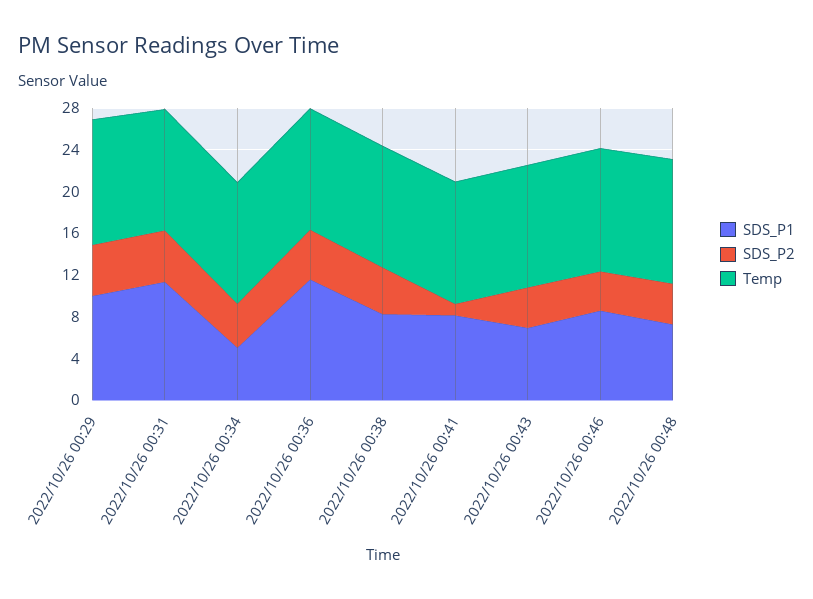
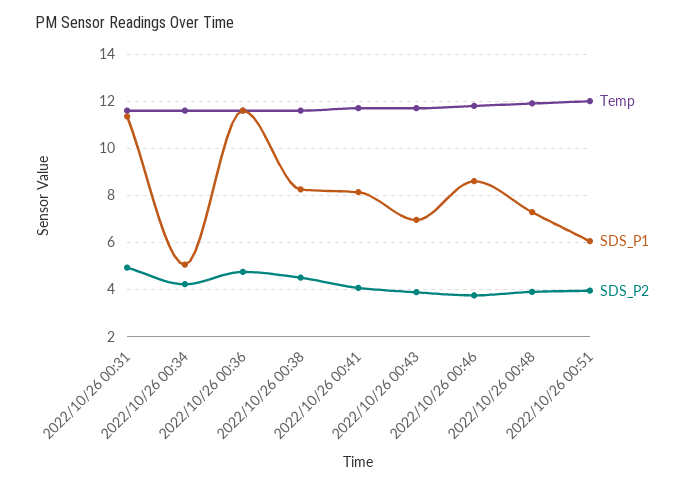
SDS_P1, 2022/10/26 00:29: 10 -> none
SDS_P2, 2022/10/26 00:29: 5 -> none
Temp, 2022/10/26 00:29: 12 -> none
SDS_P2, 2022/10/26 00:41: 1 -> 4
Temp, 2022/10/26 00:51: none -> 12
SDS_P1, 2022/10/26 00:51: none -> 6
SDS_P2, 2022/10/26 00:51: none -> 4

